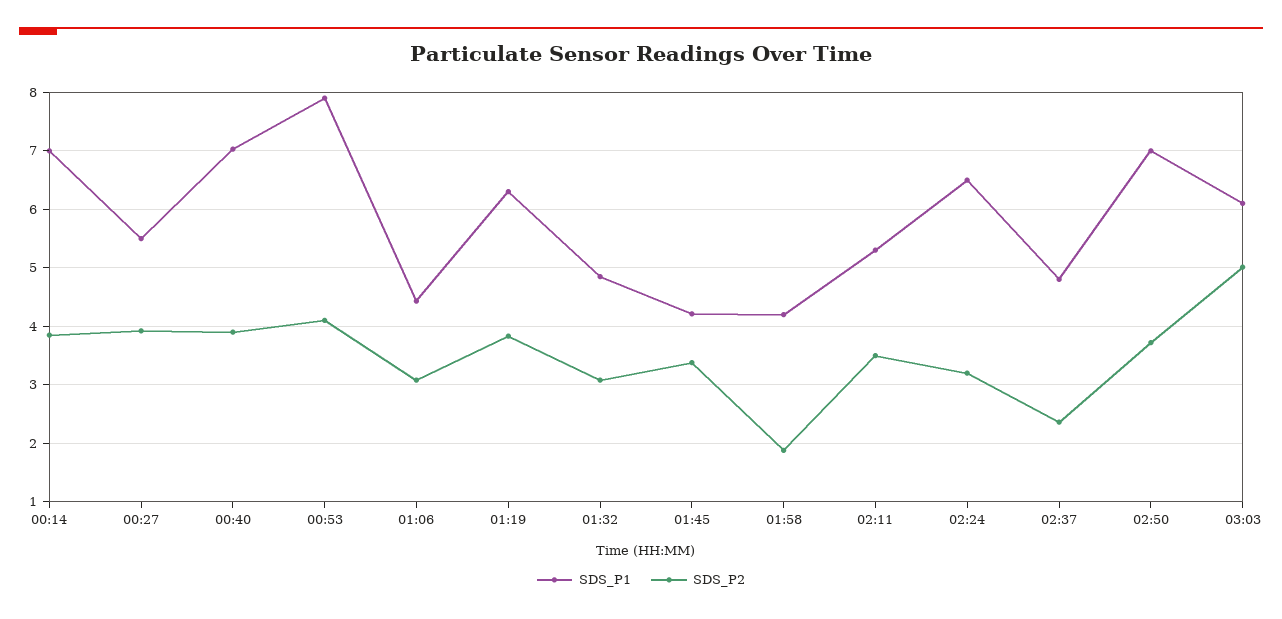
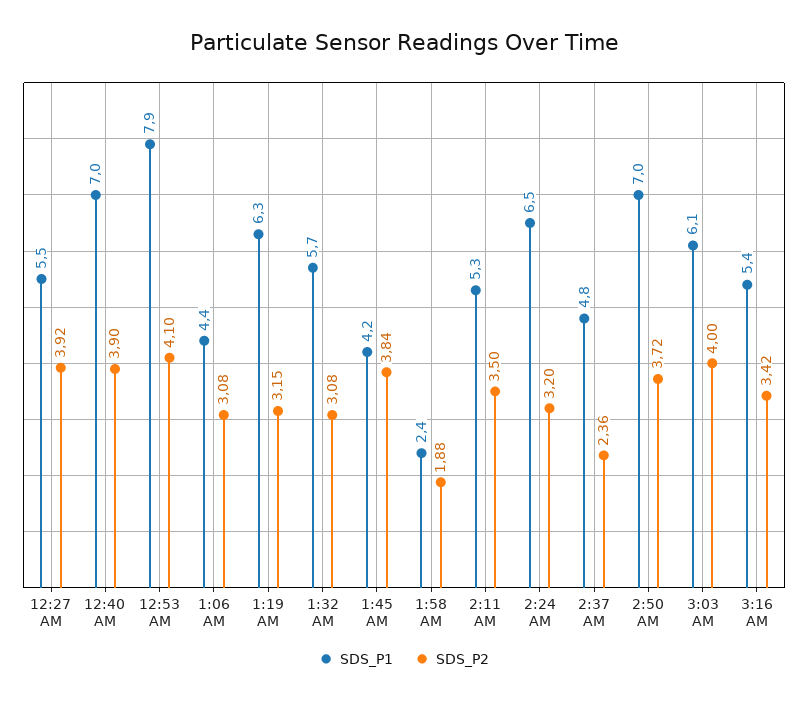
SDS_P1, 00:14: 7 -> none
SDS_P2, 00:14: 3.8 -> none
SDS_P2, 01:19: 3.8 -> 3.15
SDS_P1, 01:32: 4.8 -> 5.7
SDS_P2, 01:45: 3.4 -> 3.84
SDS_P1, 01:58: 4.2 -> 2.4
SDS_P2, 03:03: 5 -> 4
SDS_P1, 3:16 AM: none -> 5.4
SDS_P2, 3:16 AM: none -> 3.42

